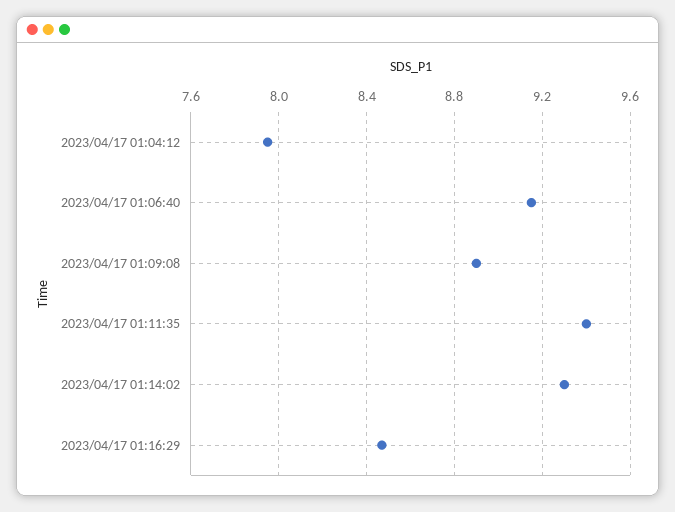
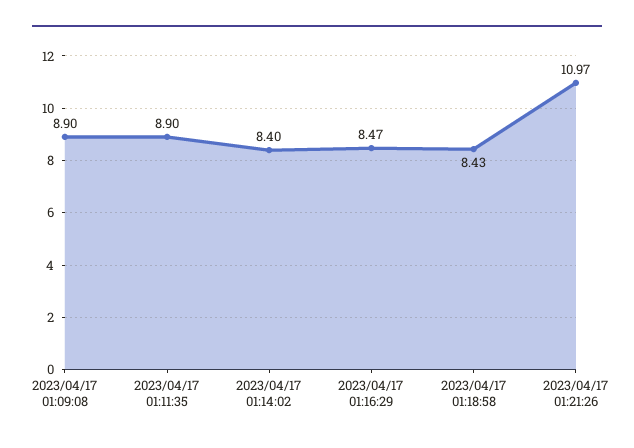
2023/04/17 01:04:12: 7.95 -> none
2023/04/17 01:06:40: 9.15 -> none
2023/04/17 01:11:35: 9.4 -> 8.9
2023/04/17 01:14:02: 9.3 -> 8.4
2023/04/17 01:18:58: none -> 8.43
2023/04/17 01:21:26: none -> 10.97

